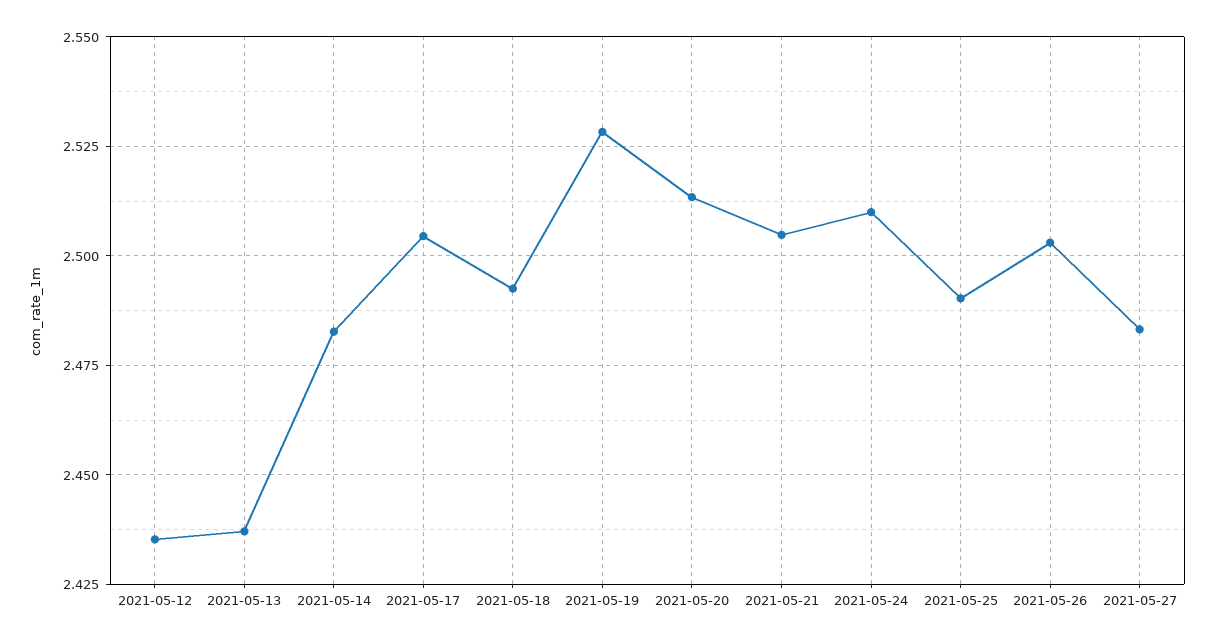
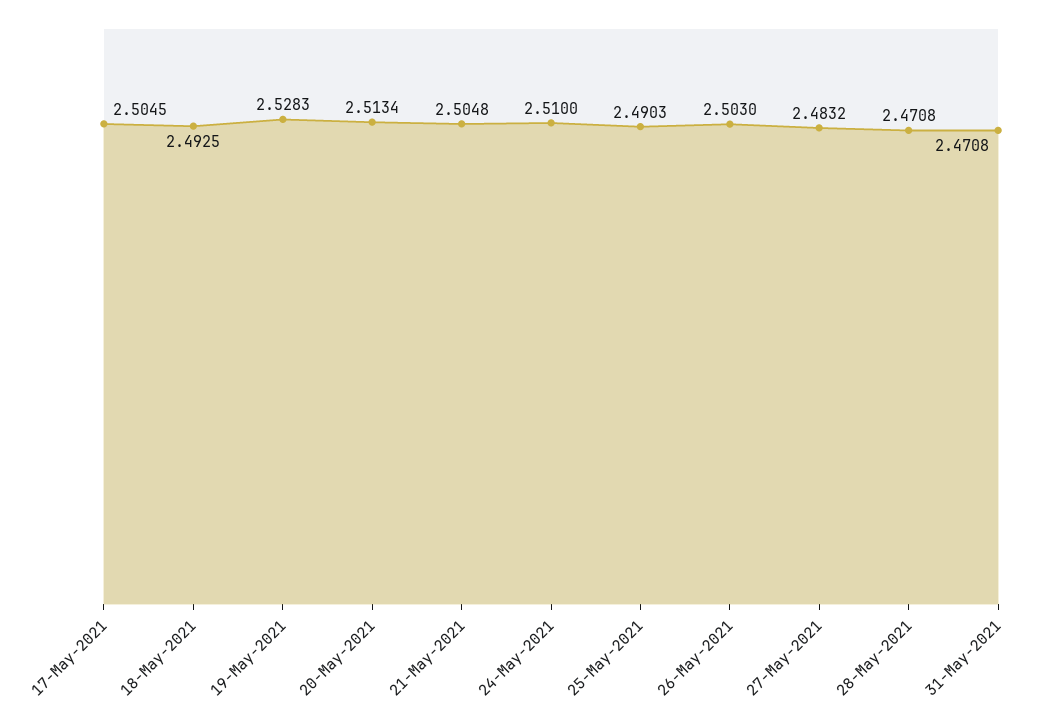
2021-05-12: 2.435 -> none
2021-05-13: 2.4375 -> none
2021-05-14: 2.4825 -> none
28-May-2021: none -> 2.4708
31-May-2021: none -> 2.4708

